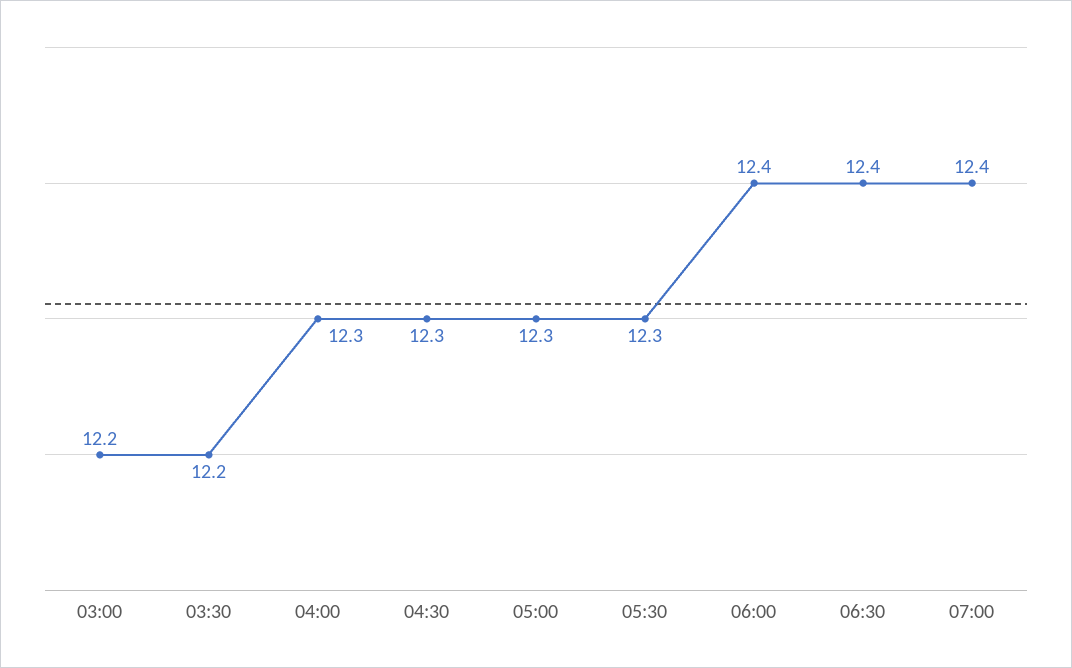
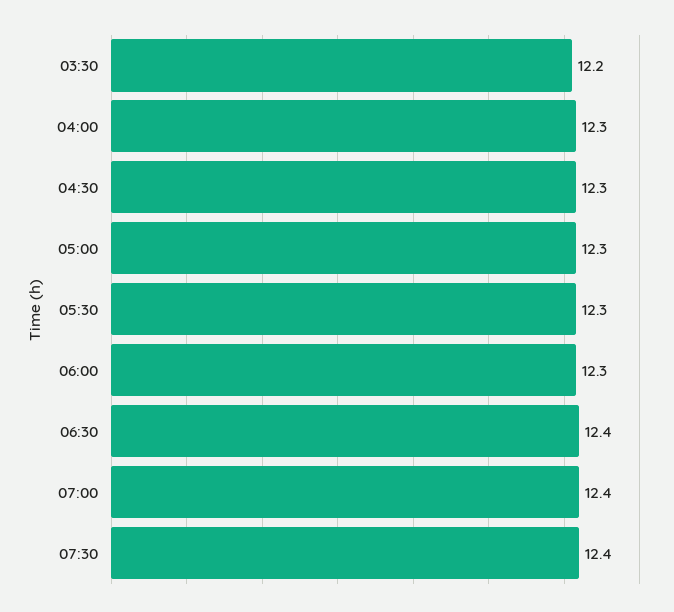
03:00: 12.2 -> none
06:00: 12.4 -> 12.3
07:30: none -> 12.4

